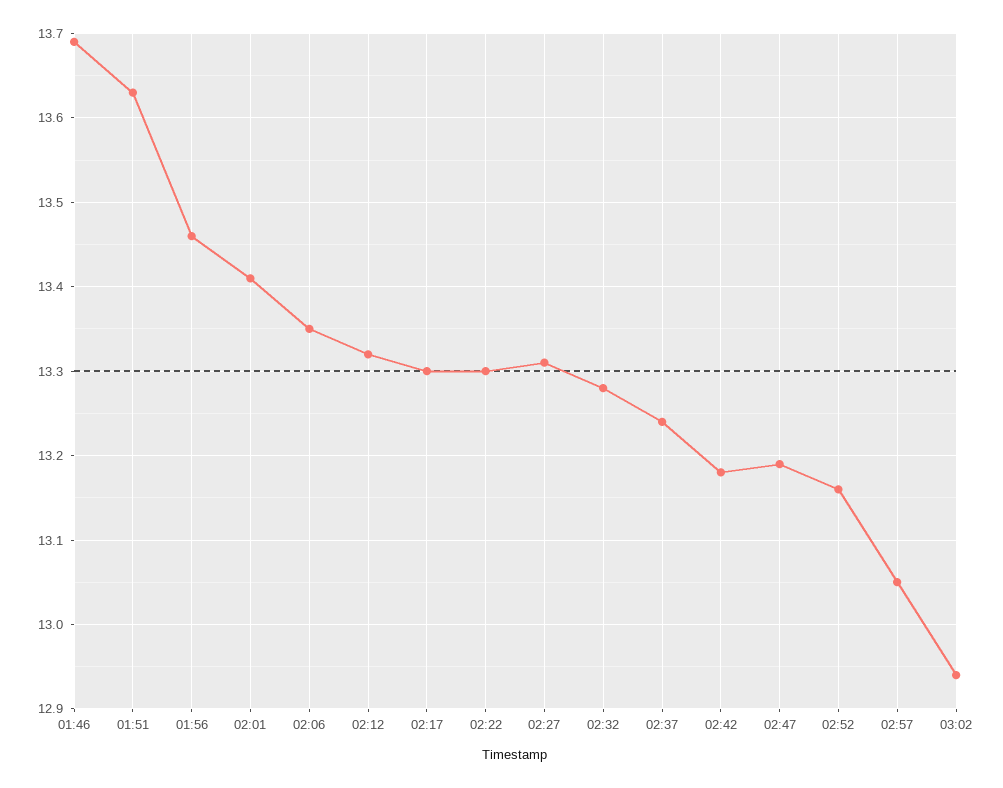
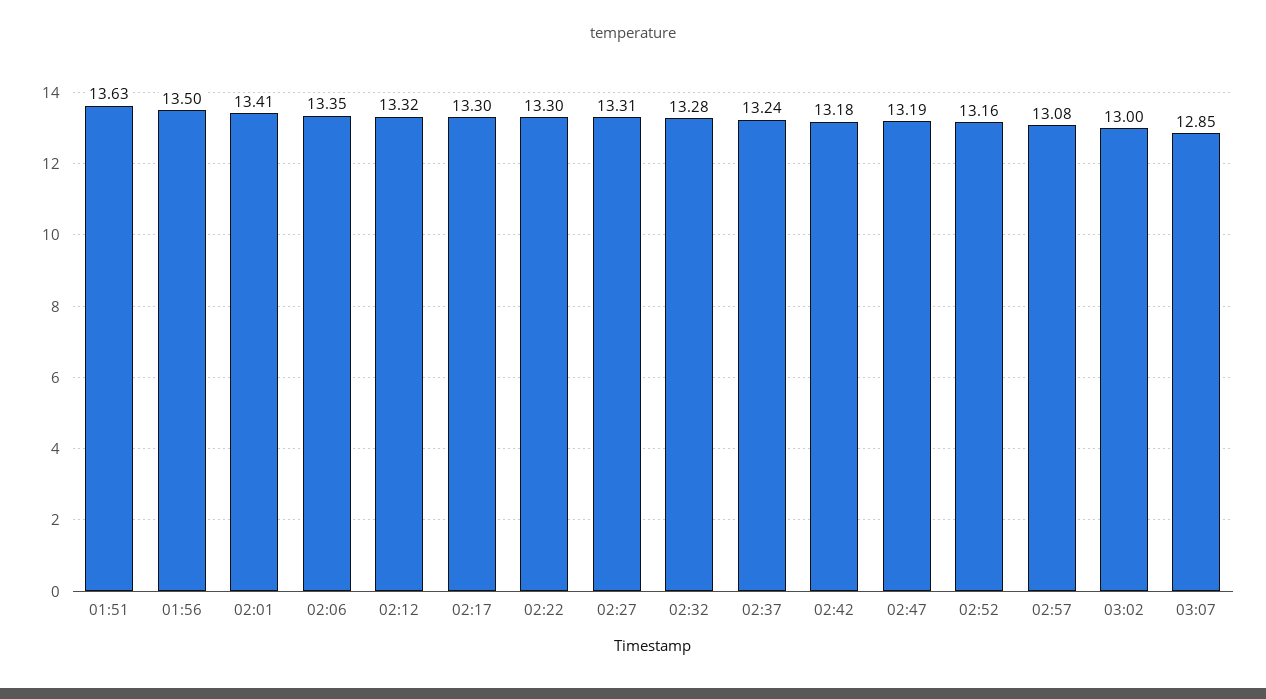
01:46: 13.69 -> none
01:56: 13.46 -> 13.5
02:57: 13.05 -> 13.08
03:02: 12.94 -> 13
03:07: none -> 12.85

